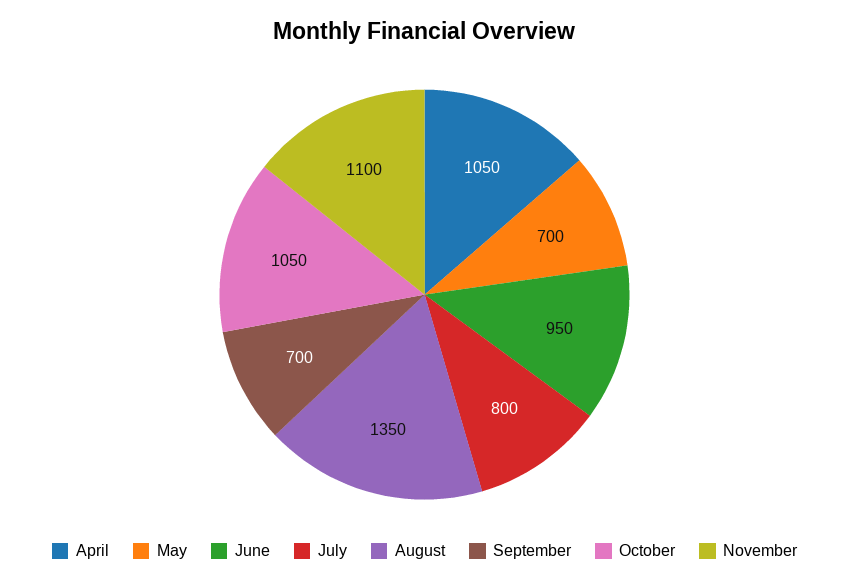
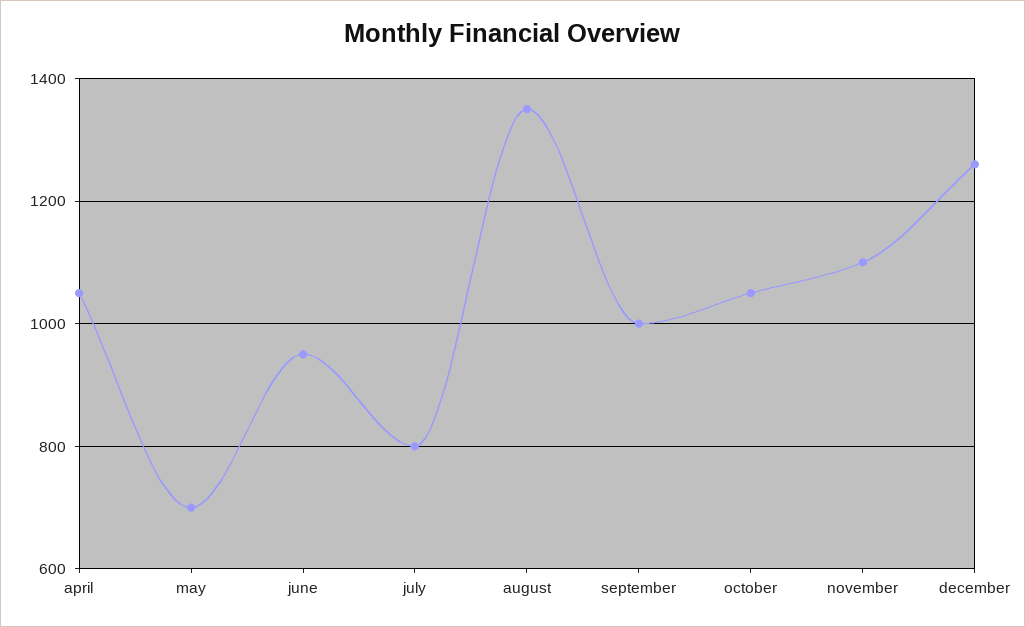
September: 700 -> 1000
december: none -> 1260

